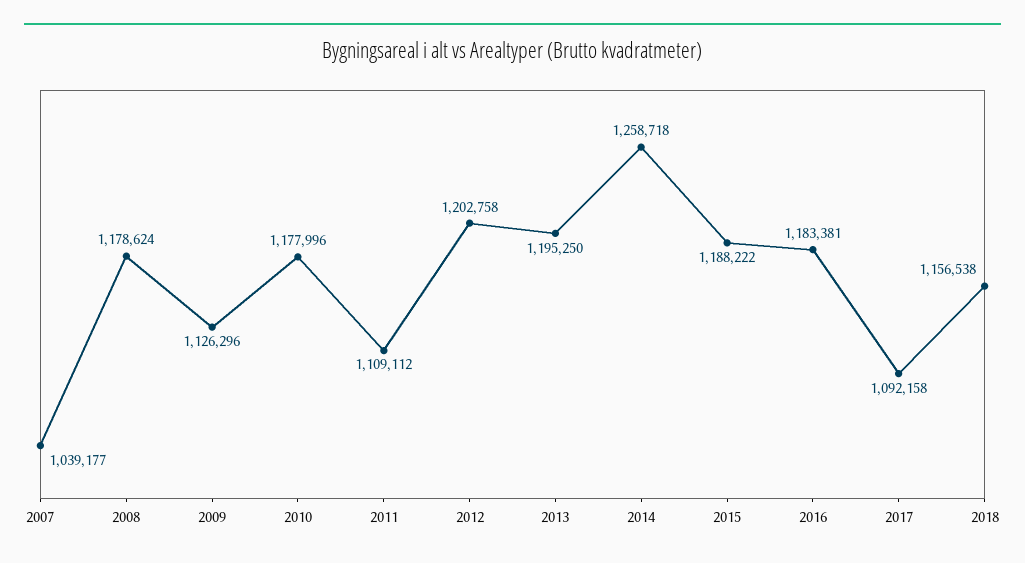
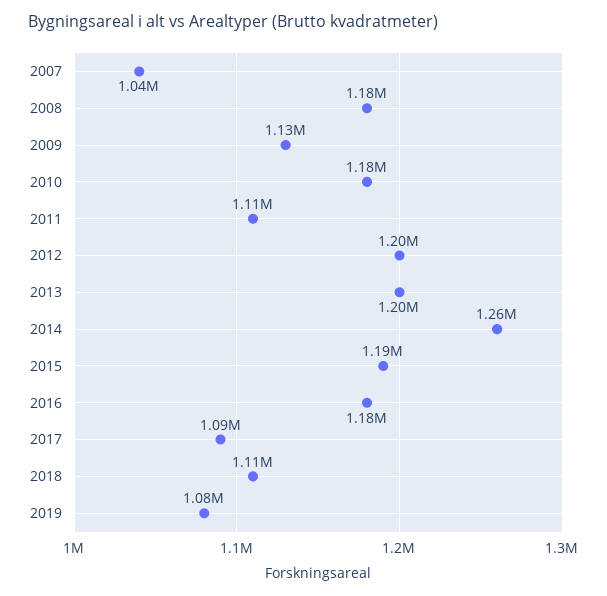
2018: 1156538 -> 1110000
2019: none -> 1080000

